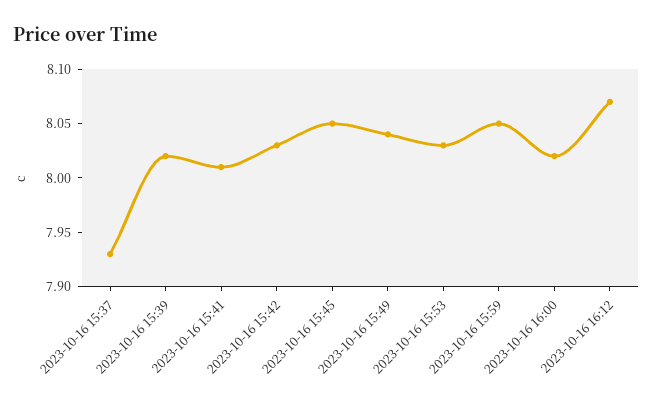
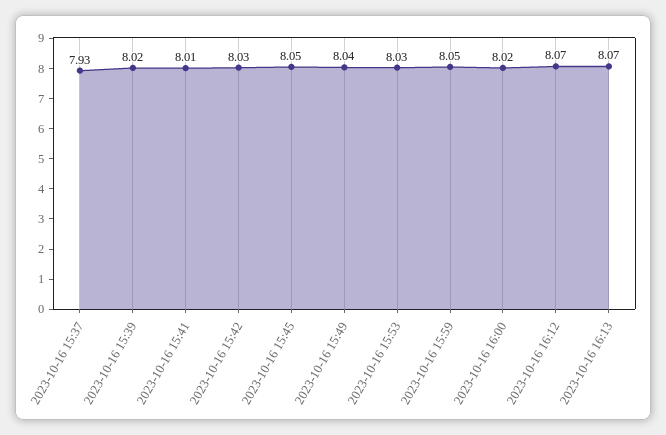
2023-10-16 16:13: none -> 8.07

